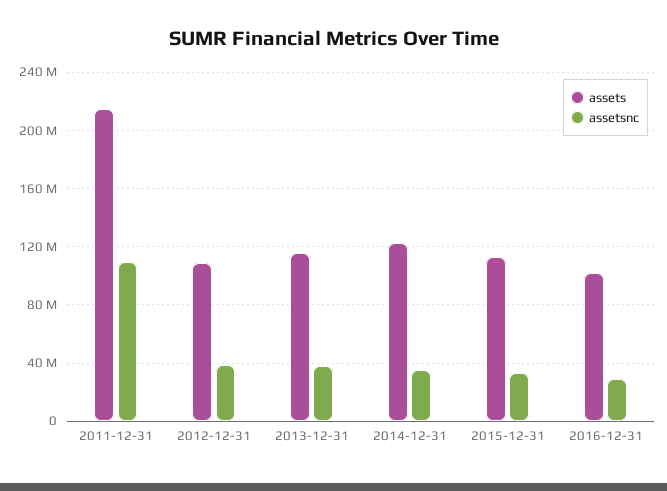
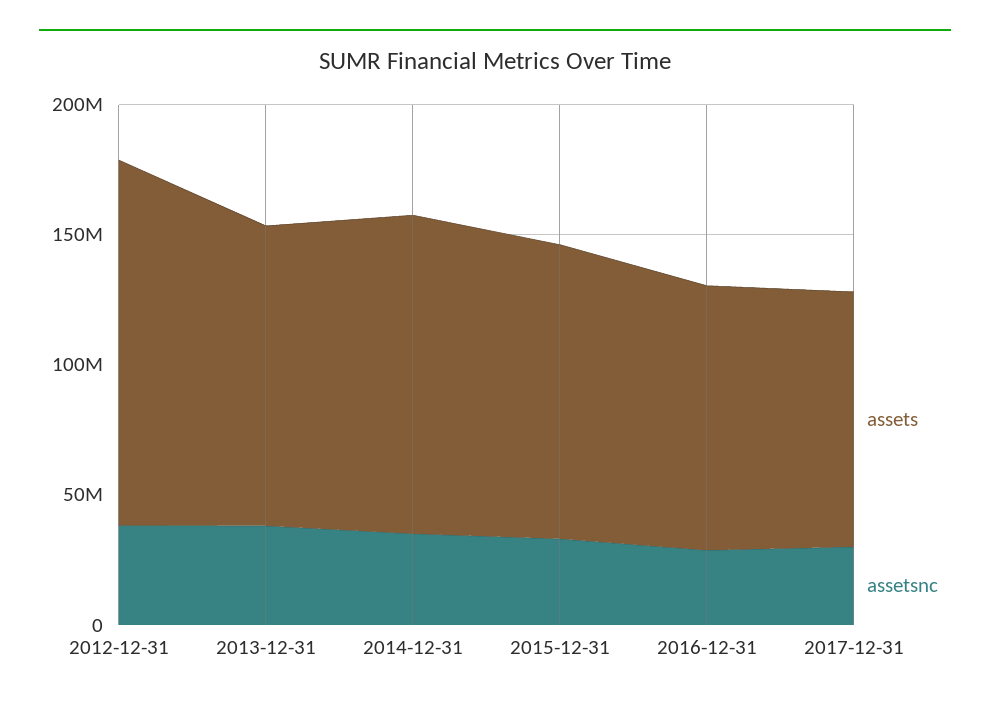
assets, 2011-12-31: 215000000 -> none
assetsnc, 2011-12-31: 110000000 -> none
assets, 2012-12-31: 110000000 -> 140000000
assets, 2017-12-31: none -> 100000000
assetsnc, 2017-12-31: none -> 30000000

